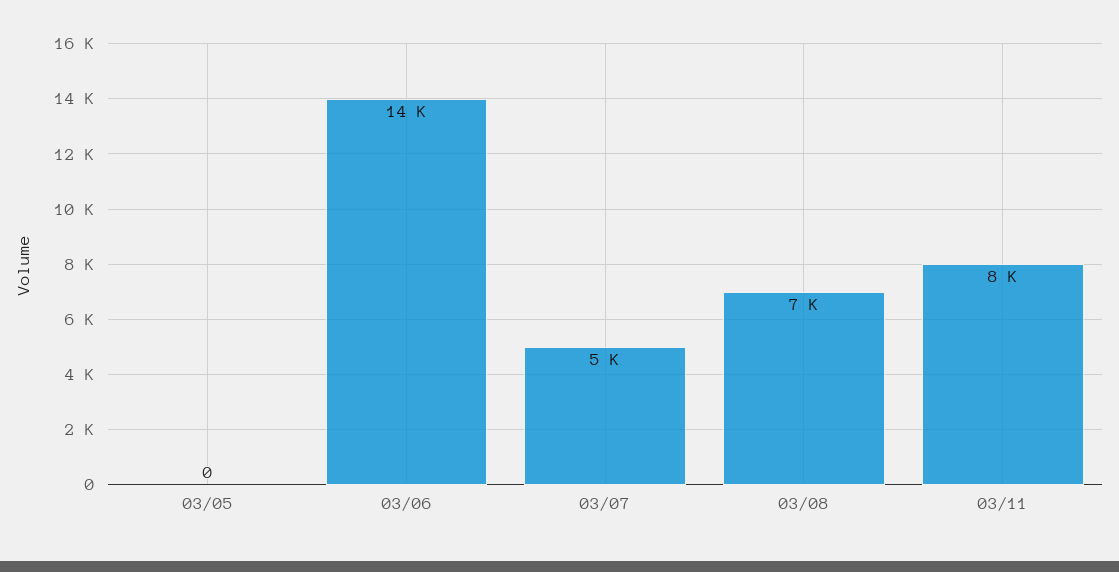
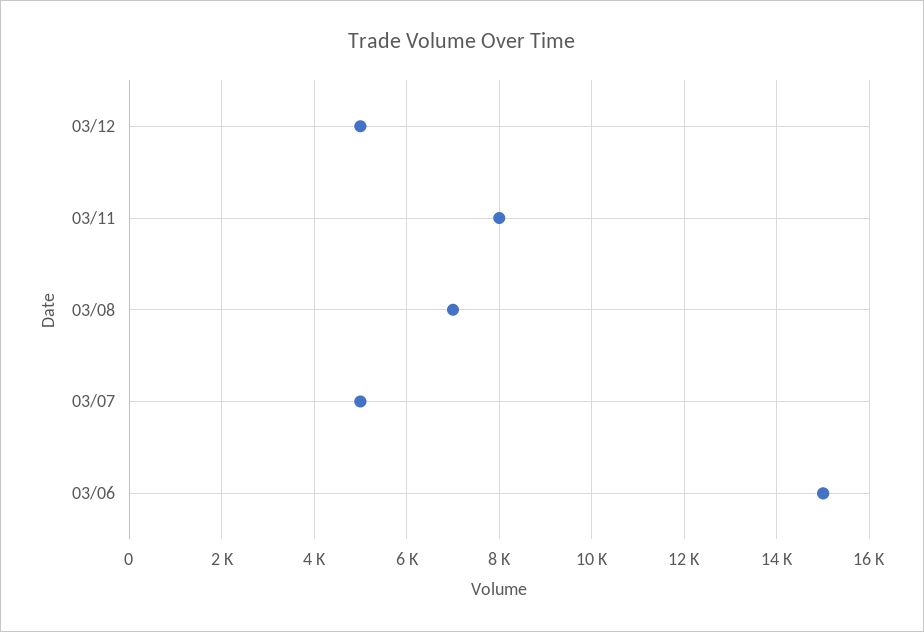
03/05: 0 -> none
03/06: 14000 -> 15000
03/12: none -> 5000

